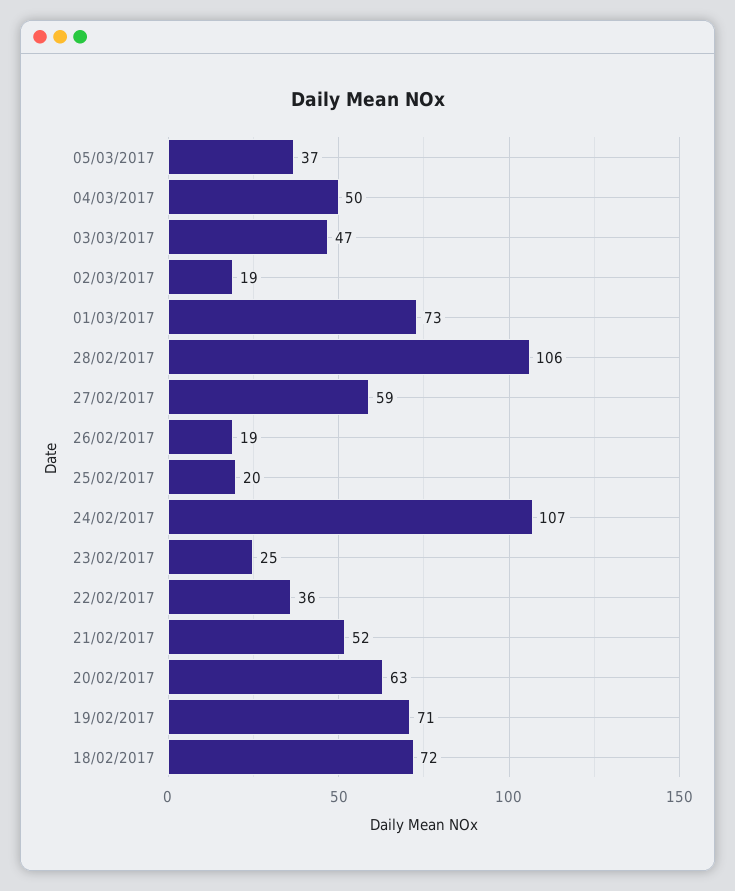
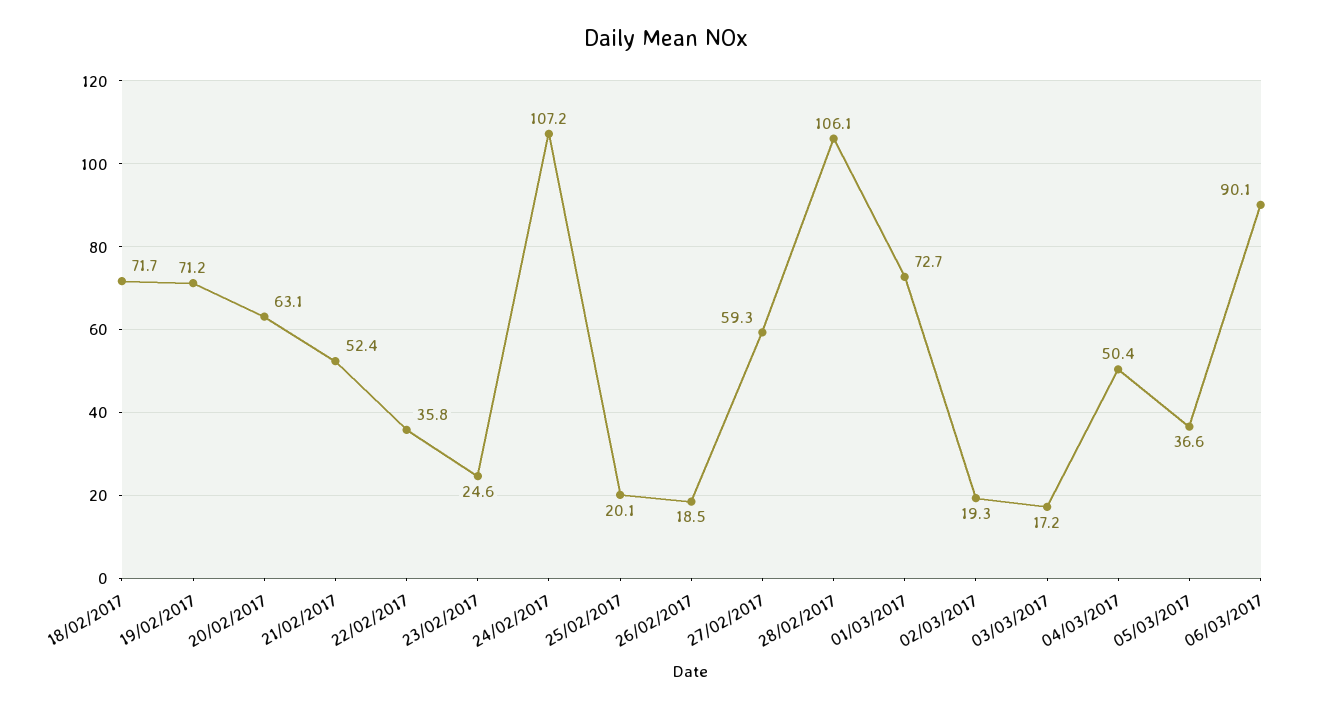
03/03/2017: 47 -> 17.2
06/03/2017: none -> 90.1

